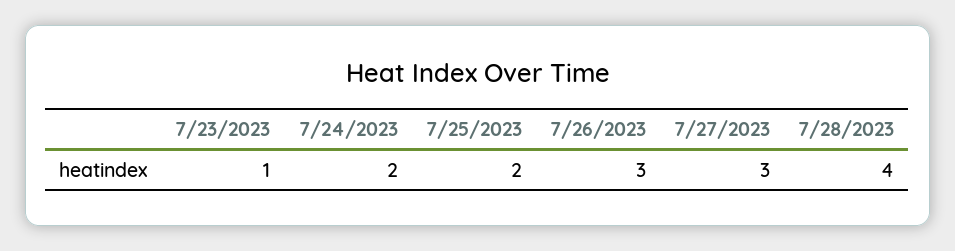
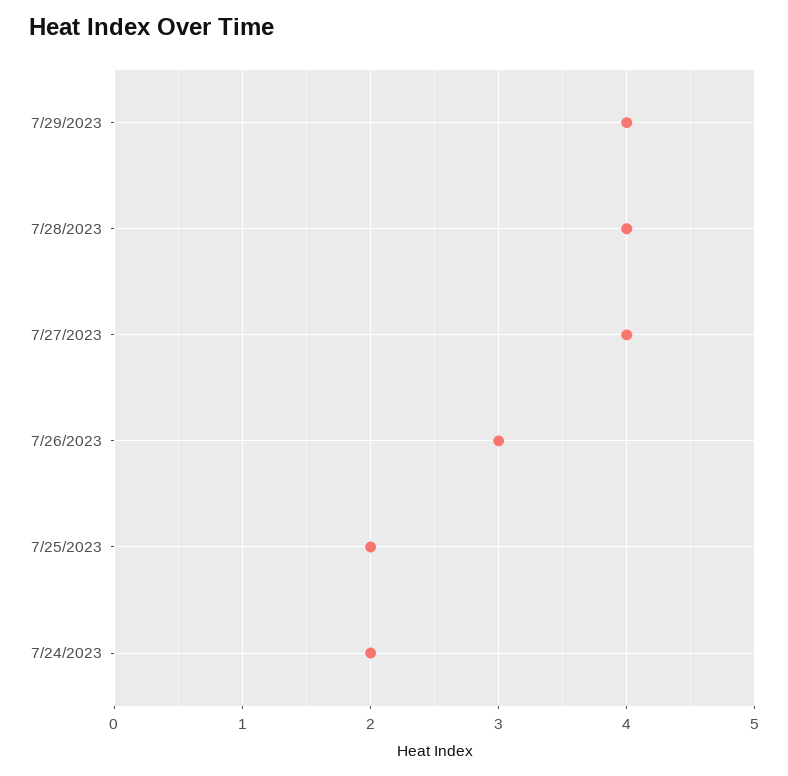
7/23/2023: 1 -> none
7/27/2023: 3 -> 4
7/29/2023: none -> 4

